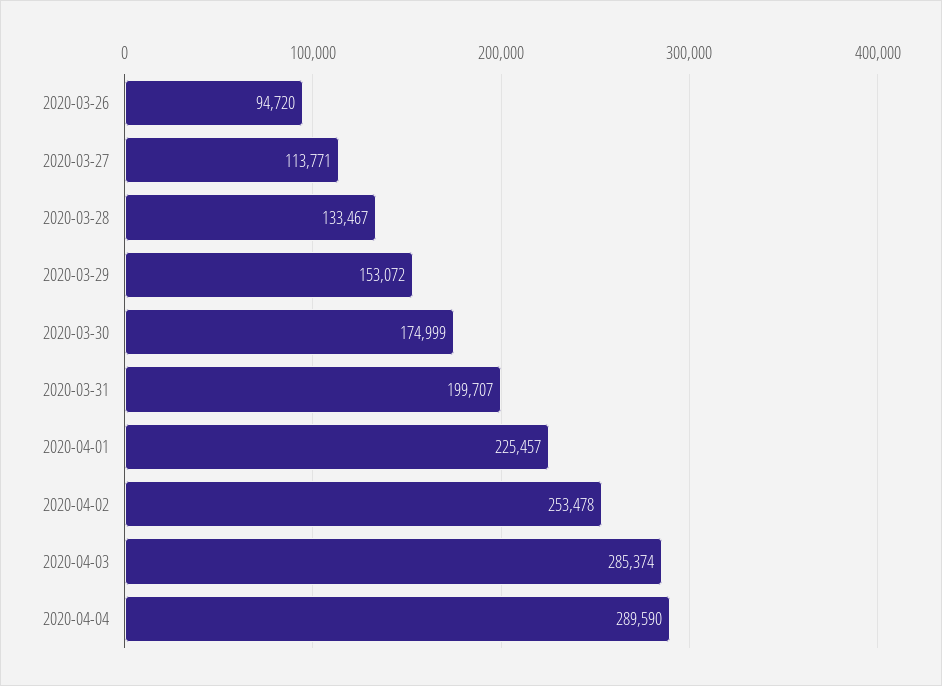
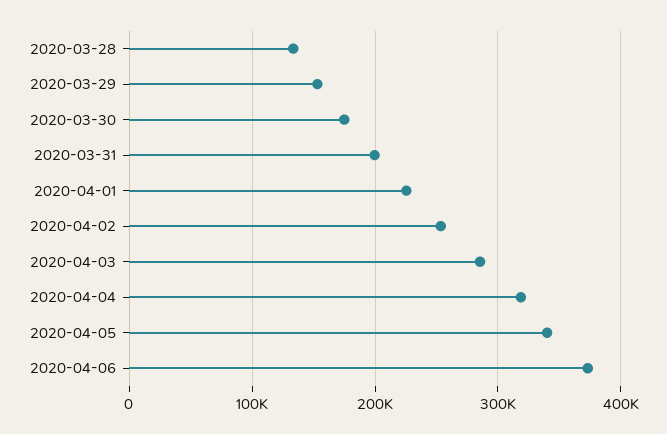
2020-03-26: 94720 -> none
2020-03-27: 113771 -> none
2020-04-04: 289590 -> 320000
2020-04-05: none -> 340000
2020-04-06: none -> 370000

